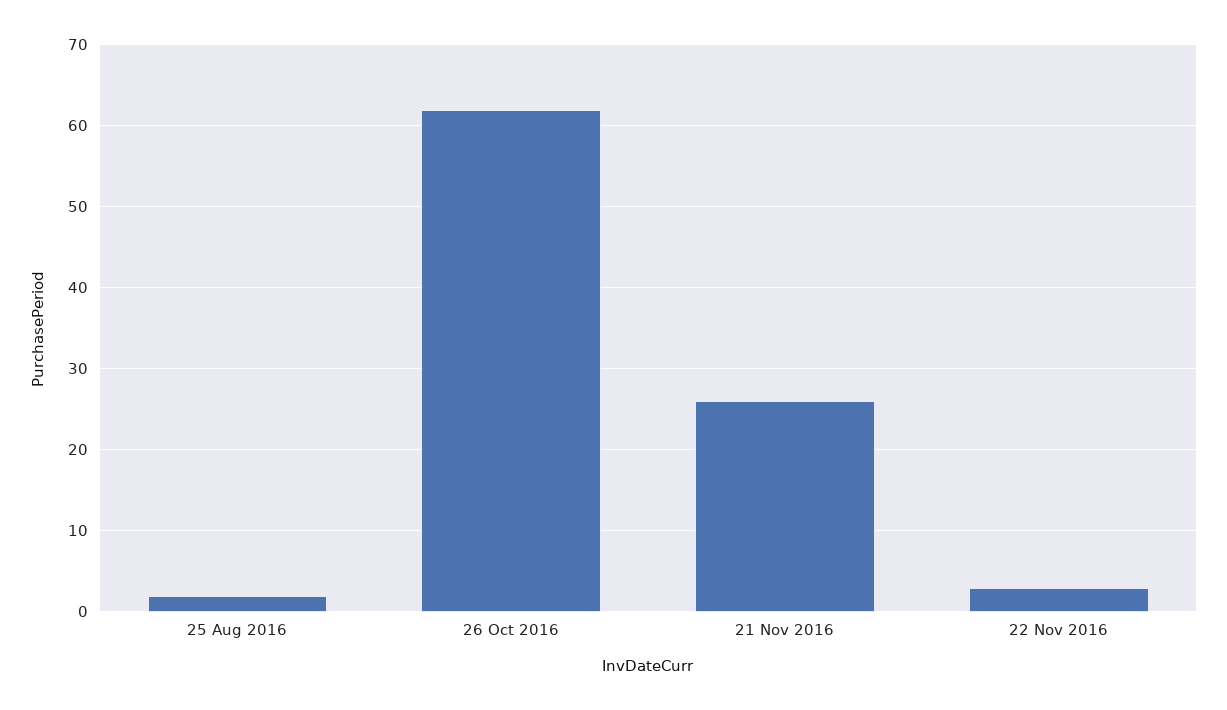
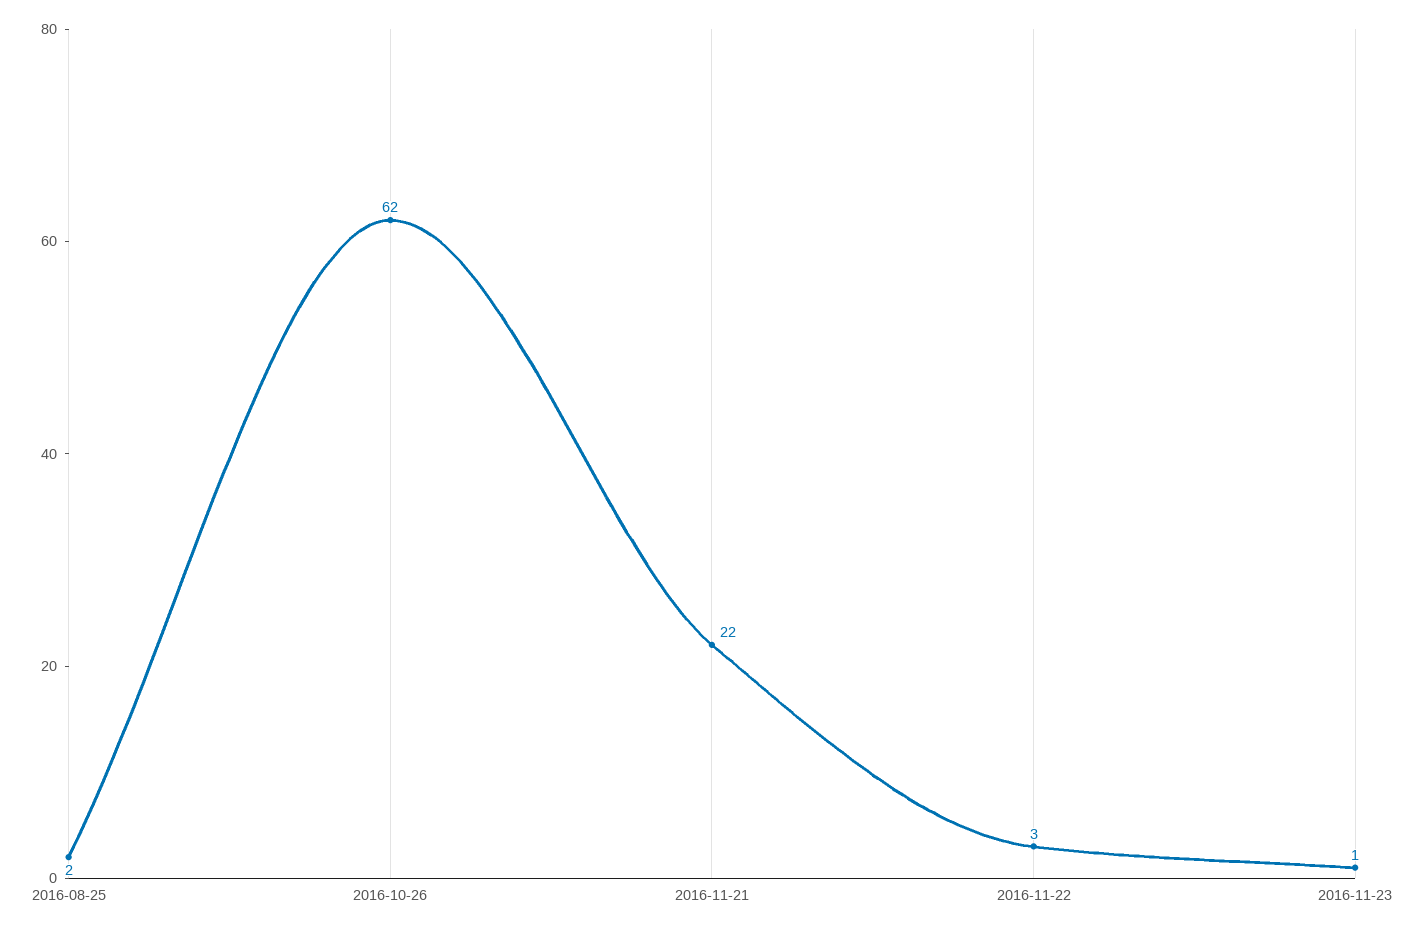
21 Nov 2016: 26 -> 22
2016-11-23: none -> 1

